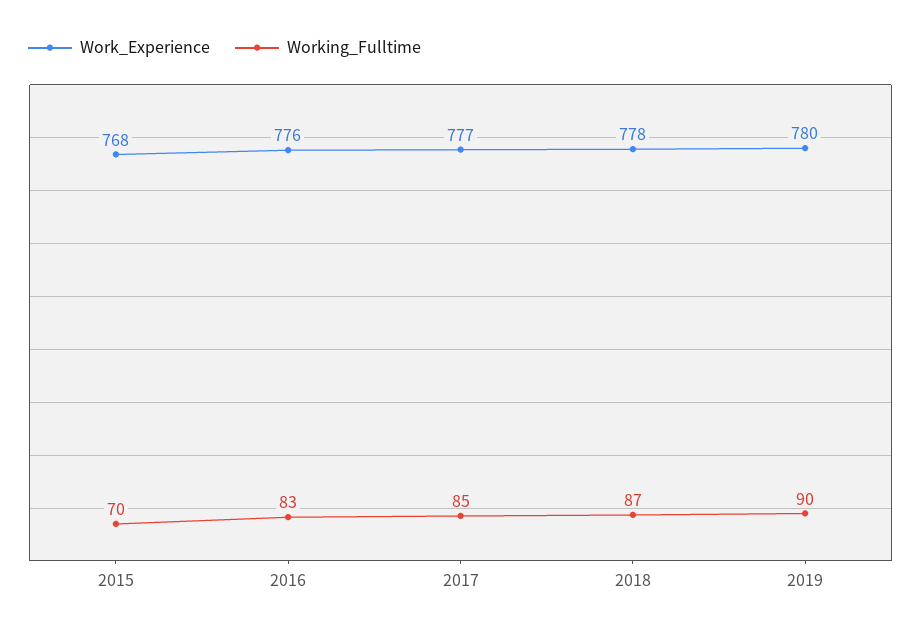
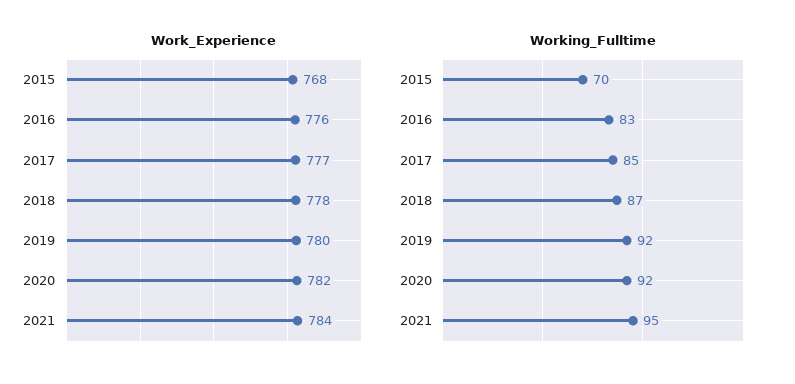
Working_Fulltime, 2019: 90 -> 92
Work_Experience, 2020: none -> 782
Work_Experience, 2021: none -> 784
Working_Fulltime, 2020: none -> 92
Working_Fulltime, 2021: none -> 95

